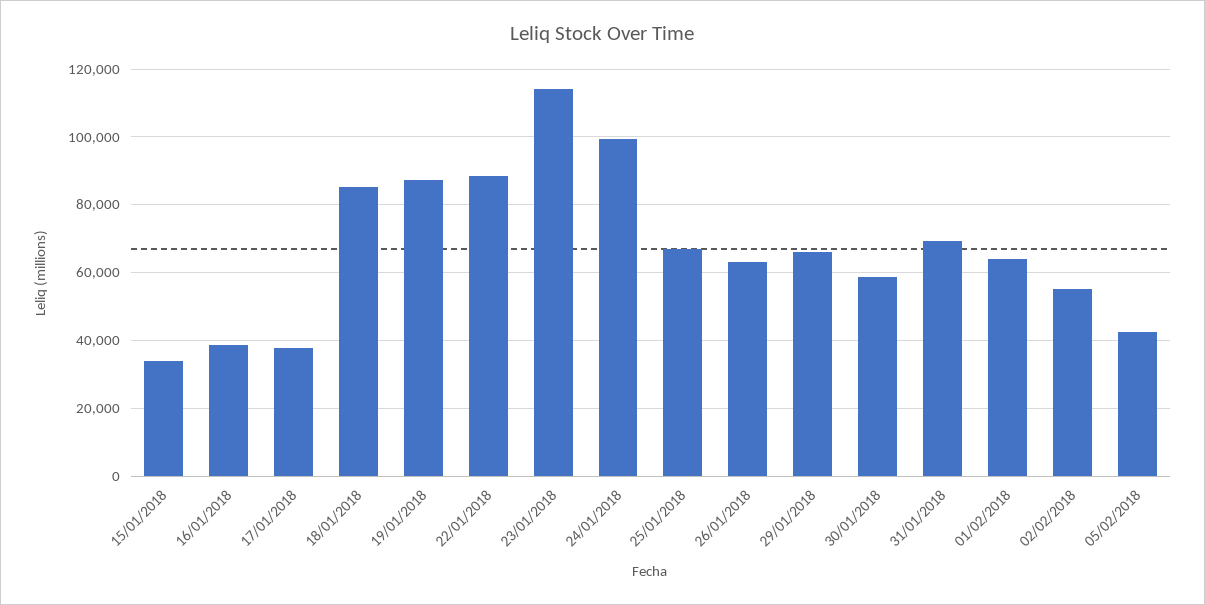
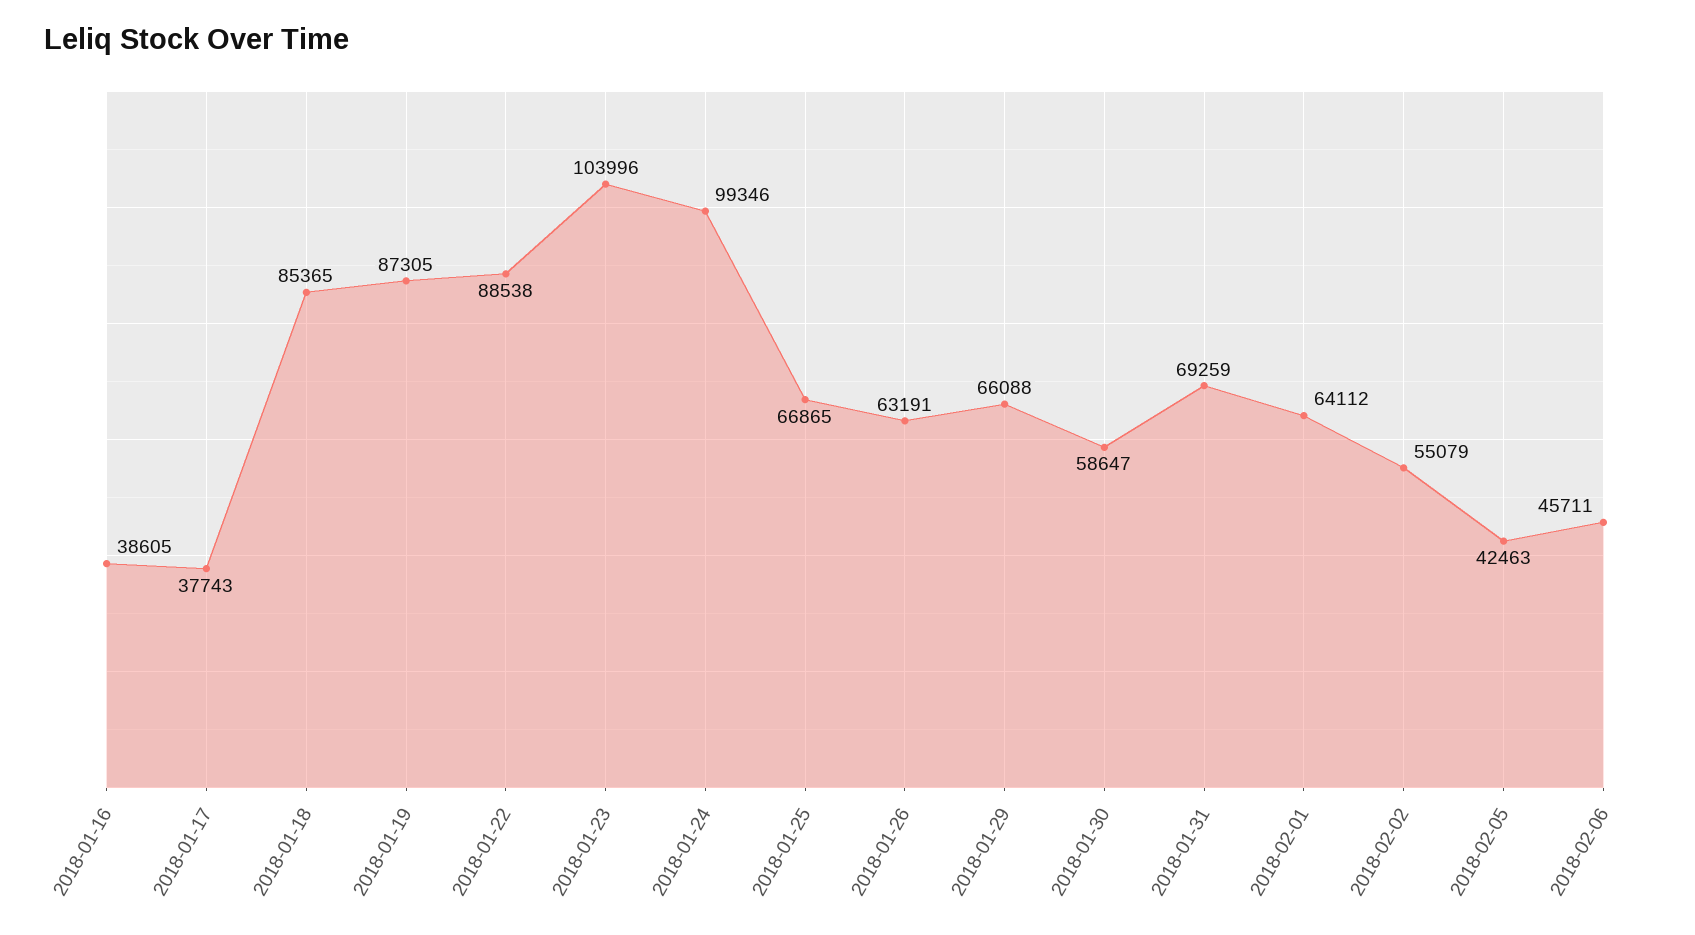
15/01/2018: 34000 -> none
23/01/2018: 114000 -> 103996
2018-02-06: none -> 45711

